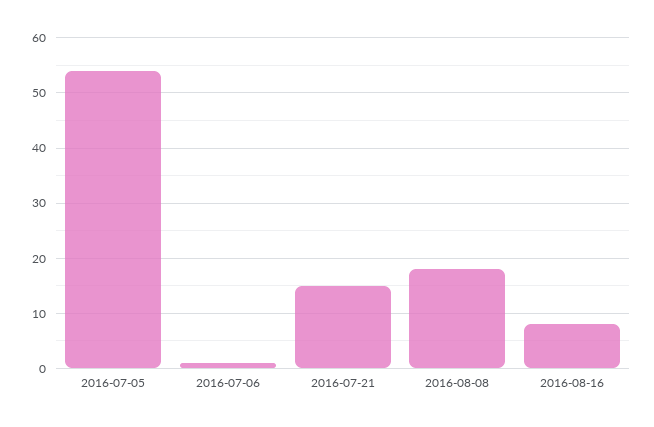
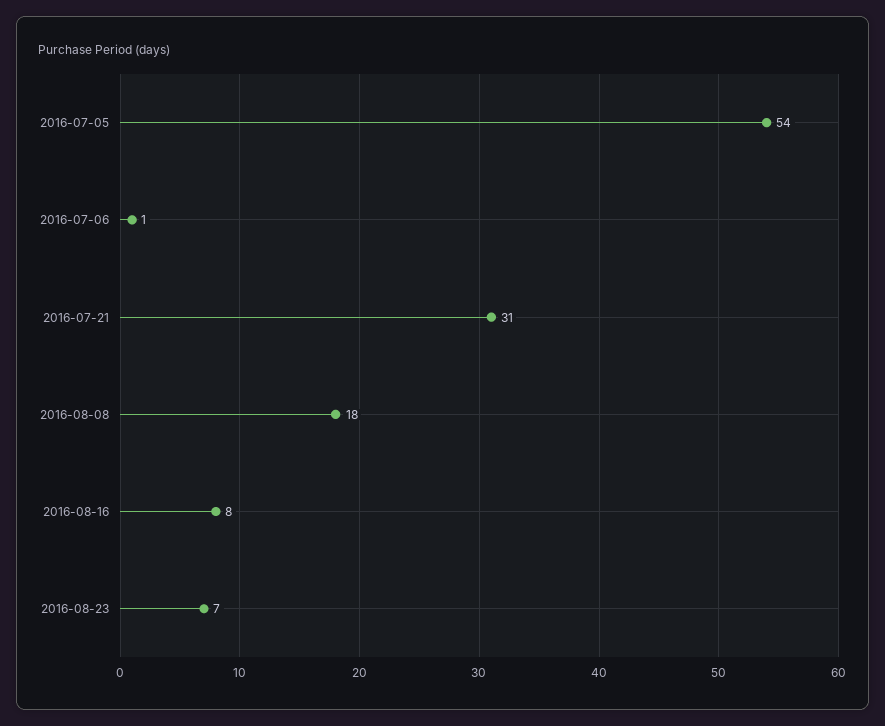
2016-07-21: 15 -> 31
2016-08-23: none -> 7

